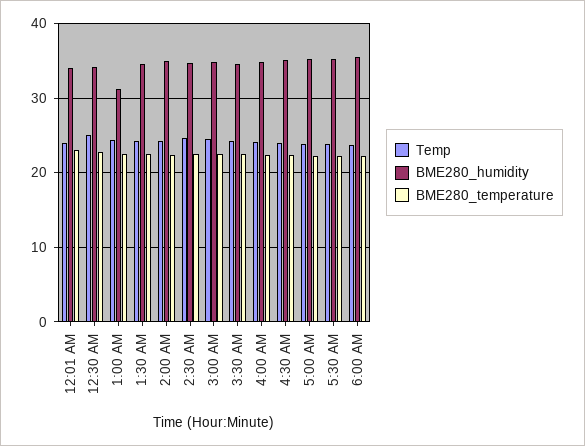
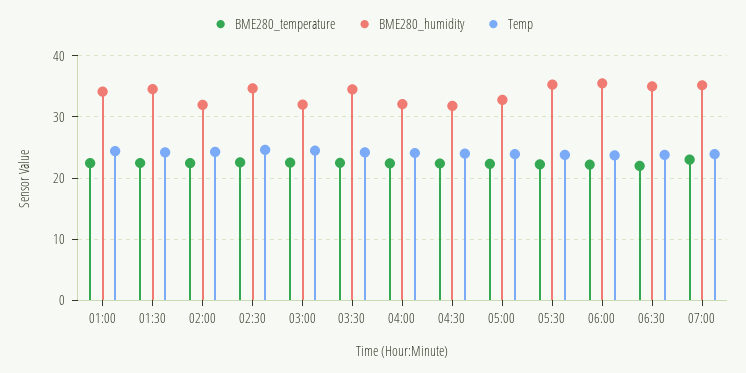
Temp, 12:01 AM: 24 -> none
BME280_humidity, 12:01 AM: 34 -> none
BME280_temperature, 12:01 AM: 23 -> none
Temp, 12:30 AM: 25 -> none
BME280_humidity, 12:30 AM: 34 -> none
BME280_temperature, 12:30 AM: 23 -> none
BME280_humidity, 1:00 AM: 31 -> 34
BME280_humidity, 2:00 AM: 35 -> 32
BME280_humidity, 3:00 AM: 35 -> 32
BME280_humidity, 4:00 AM: 35 -> 32
BME280_humidity, 4:30 AM: 35 -> 32
BME280_humidity, 5:00 AM: 35 -> 33
BME280_temperature, 06:30: none -> 22
BME280_humidity, 06:30: none -> 35
Temp, 06:30: none -> 24
BME280_temperature, 07:00: none -> 23
BME280_humidity, 07:00: none -> 35
Temp, 07:00: none -> 24

